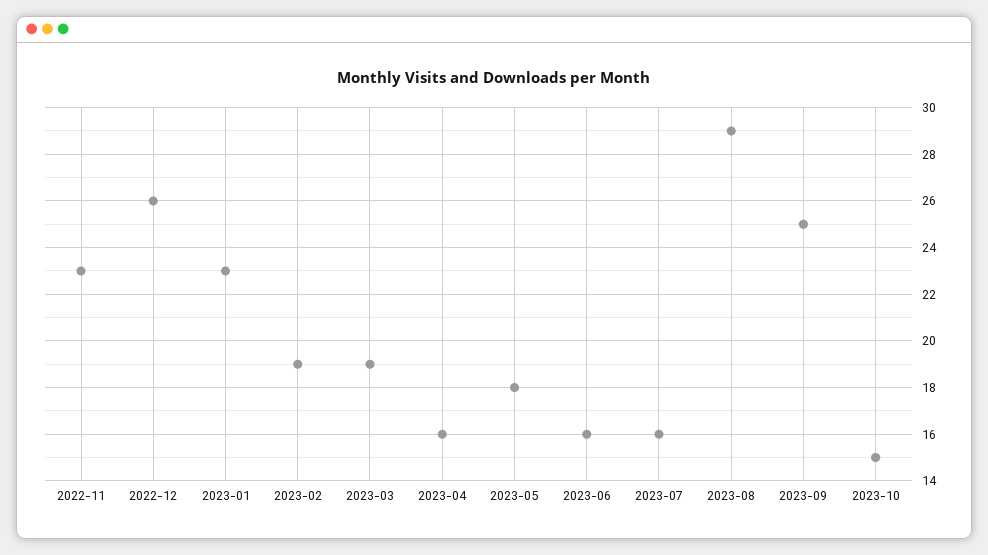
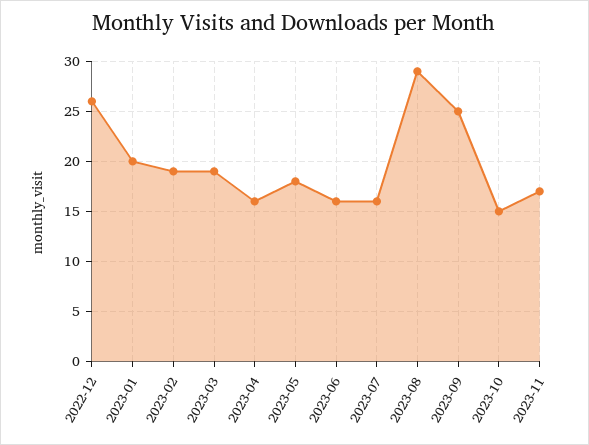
2022-11: 23 -> none
2023-01: 23 -> 20
2023-11: none -> 17

